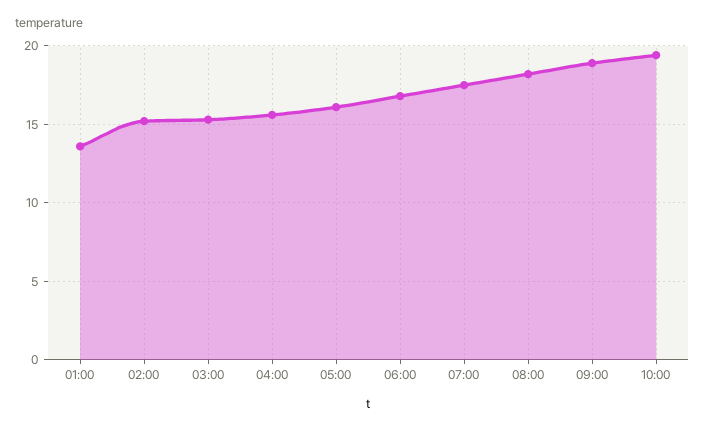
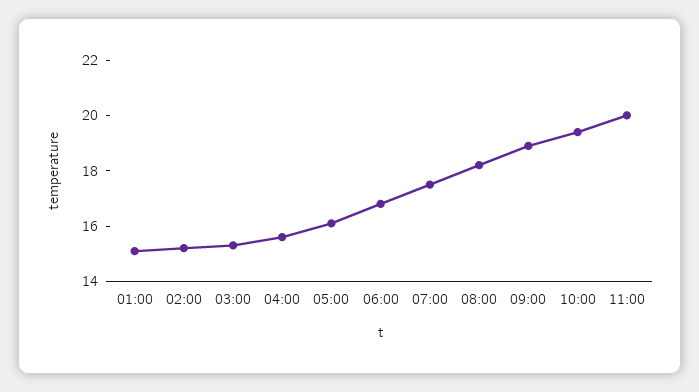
01:00: 13.5 -> 15
11:00: none -> 20

